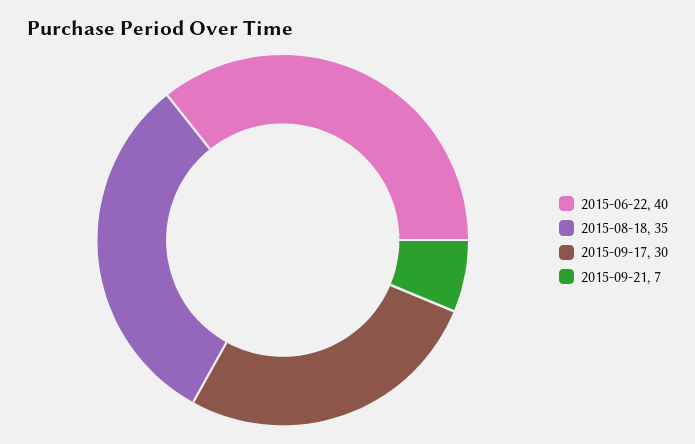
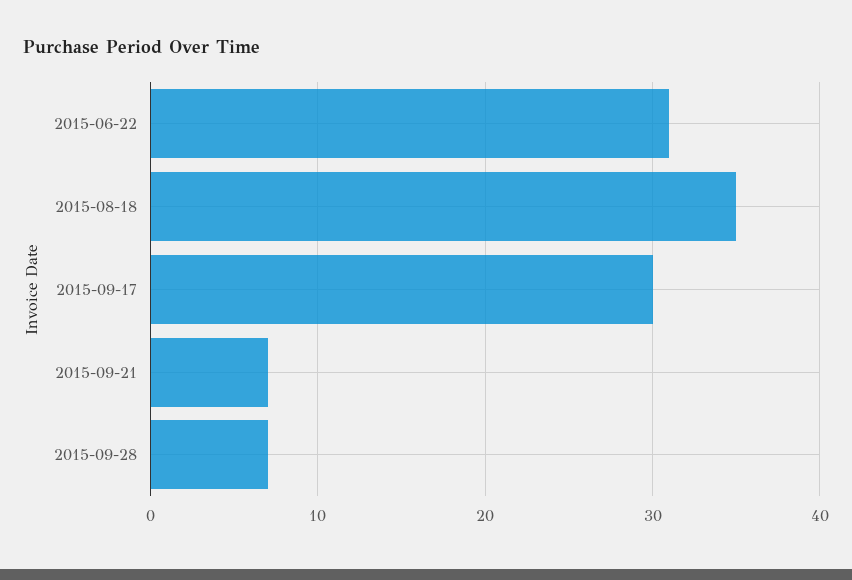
2015-06-22: 40 -> 31
2015-09-28: none -> 7

